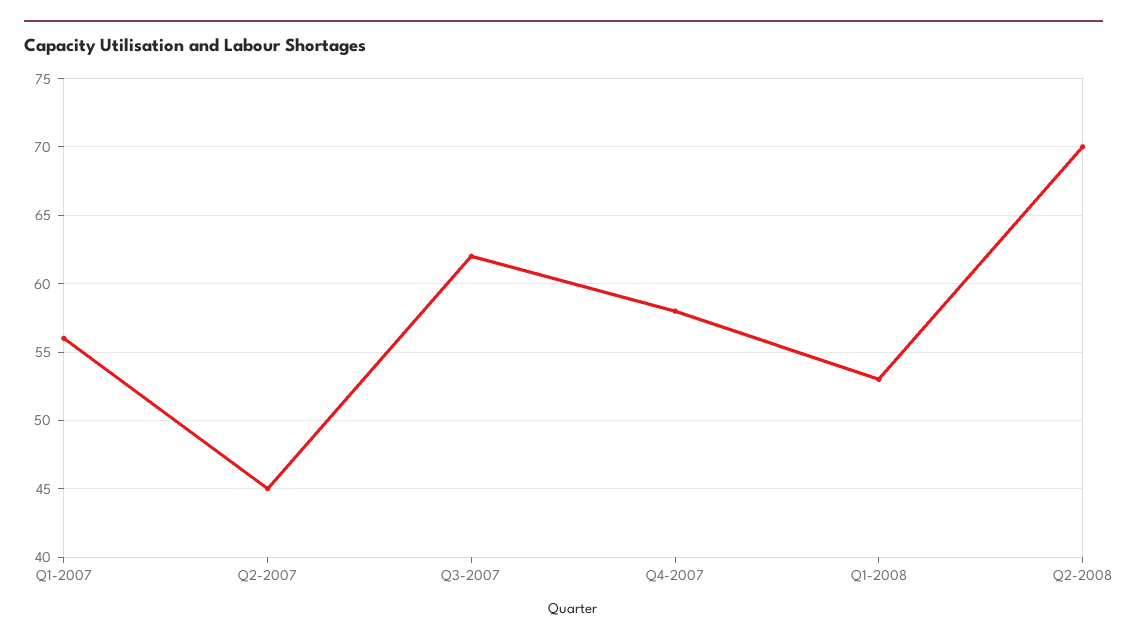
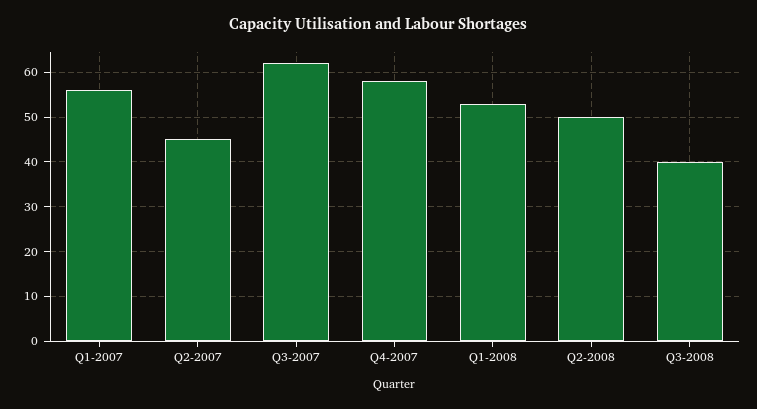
Q2-2008: 70 -> 50
Q3-2008: none -> 40

